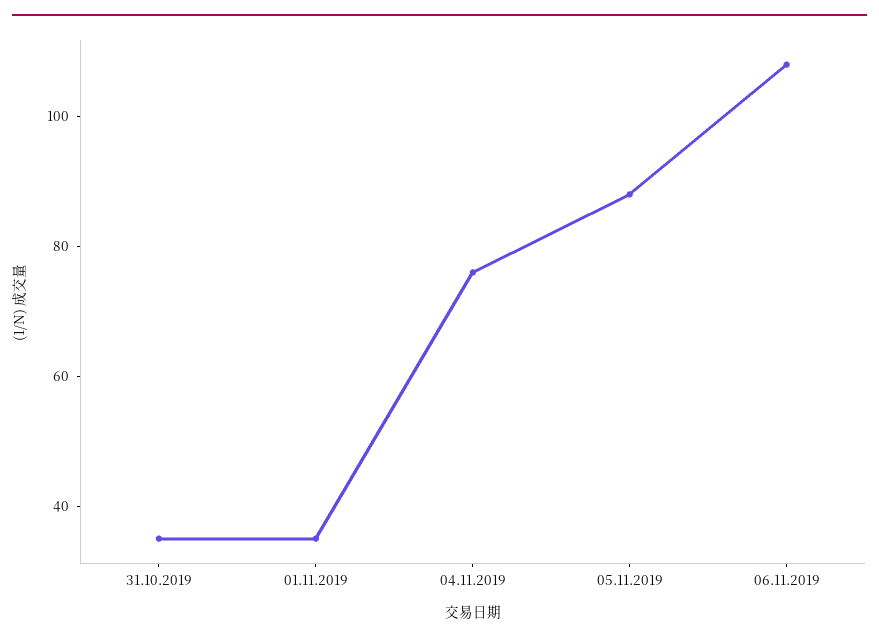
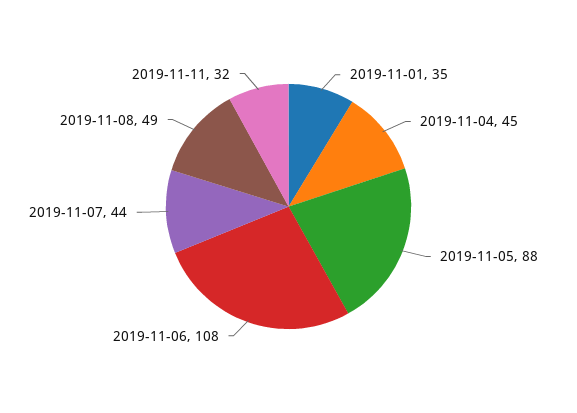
31.10.2019: 35 -> none
04.11.2019: 75 -> 45
2019-11-07: none -> 44
2019-11-08: none -> 49
2019-11-11: none -> 32

